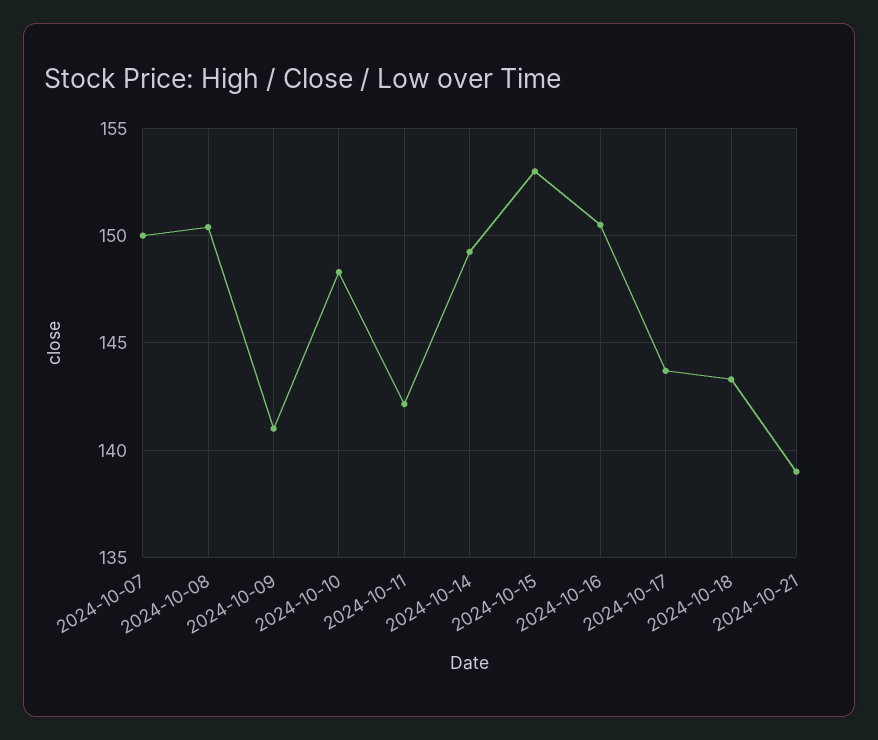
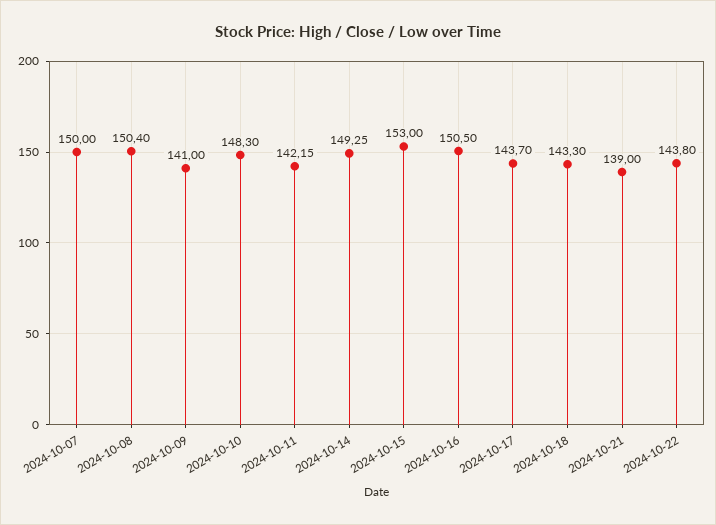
2024-10-22: none -> 143.8

